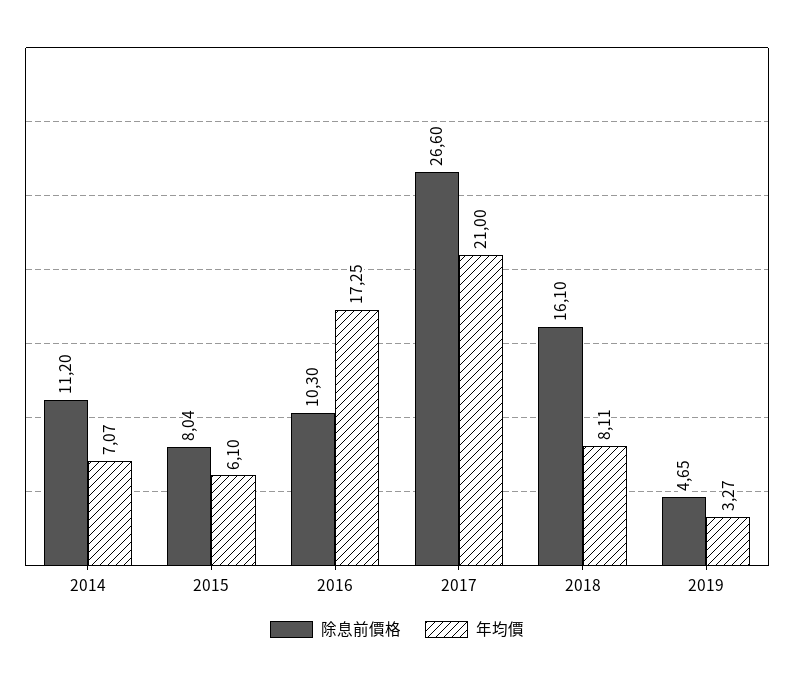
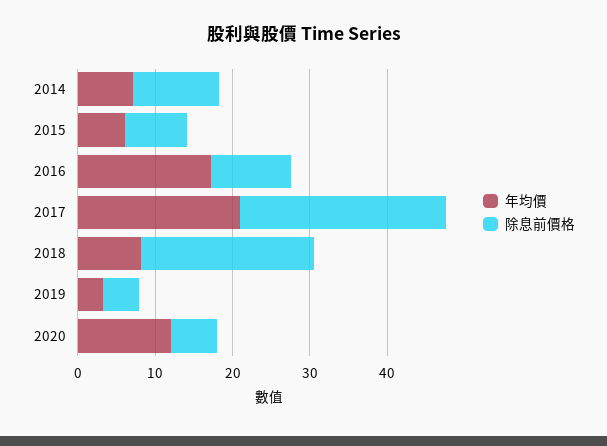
除息前價格, 2018: 16.1 -> 22
年均價, 2020: none -> 12
除息前價格, 2020: none -> 6

